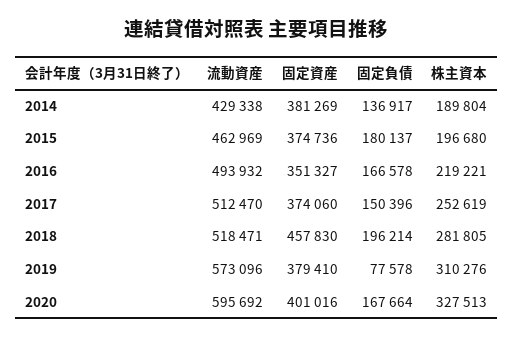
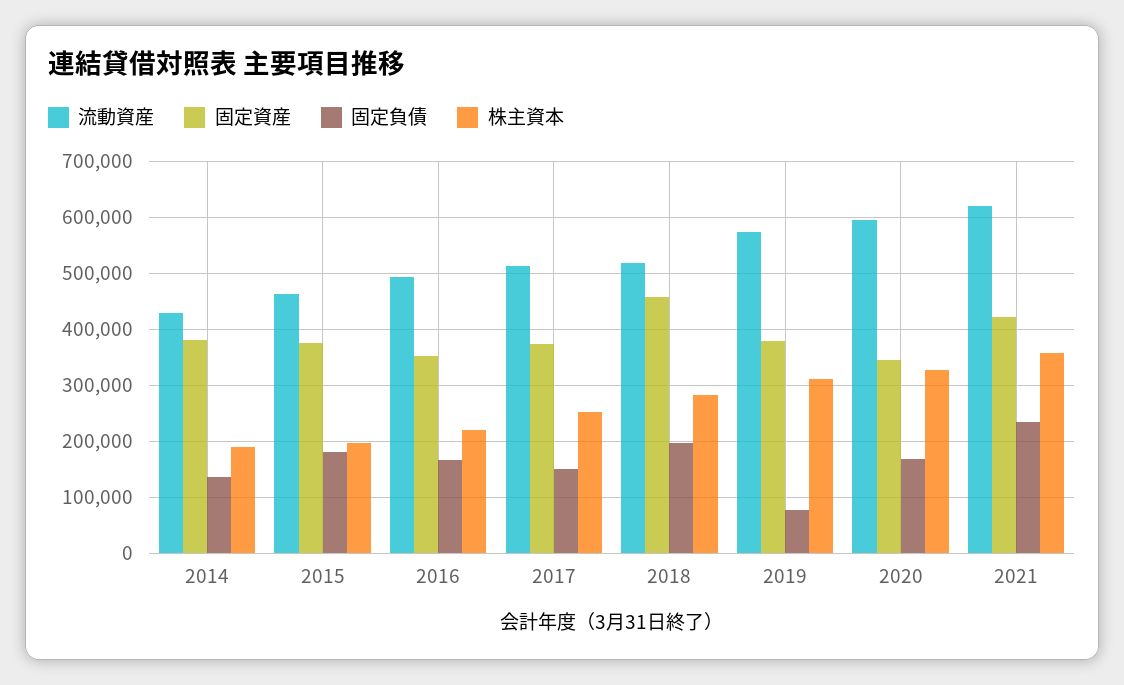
固定資産, 2020: 401016 -> 340000
流動資産, 2021: none -> 620000
固定資産, 2021: none -> 420000
固定負債, 2021: none -> 240000
株主資本, 2021: none -> 360000

